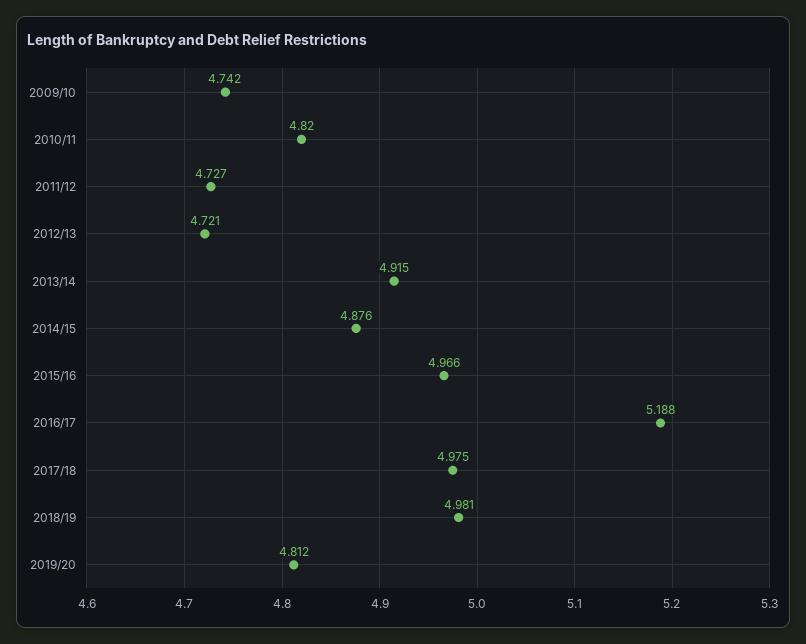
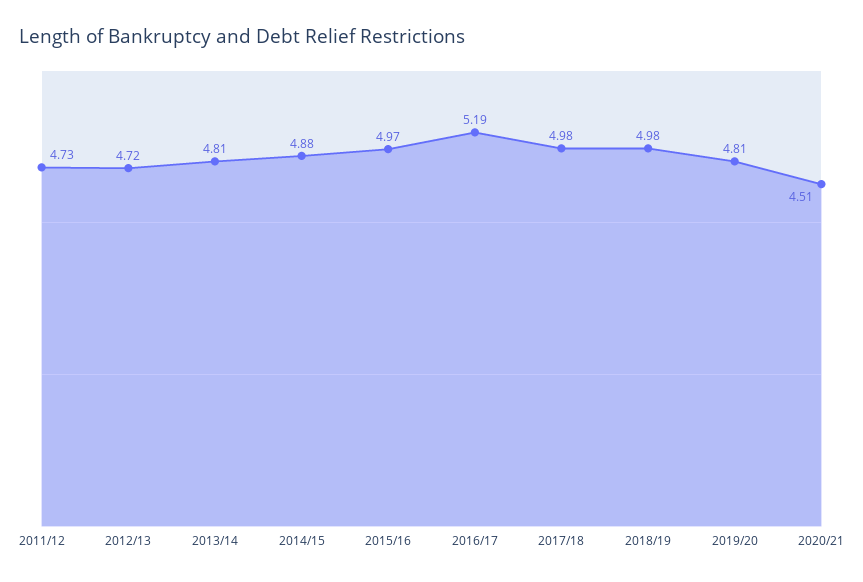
2009/10: 4.742 -> none
2010/11: 4.82 -> none
2013/14: 4.915 -> 4.81
2020/21: none -> 4.51

